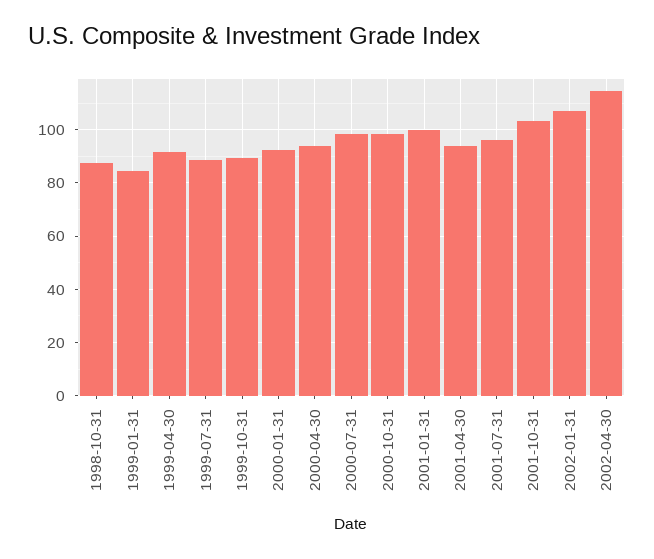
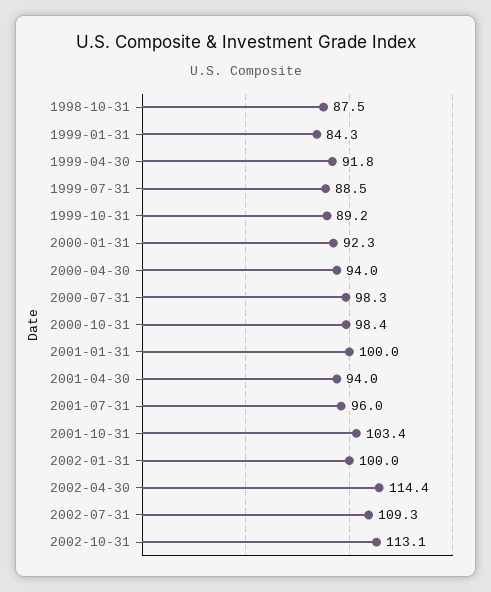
2002-01-31: 107.5 -> 100
2002-07-31: none -> 109.3
2002-10-31: none -> 113.1

